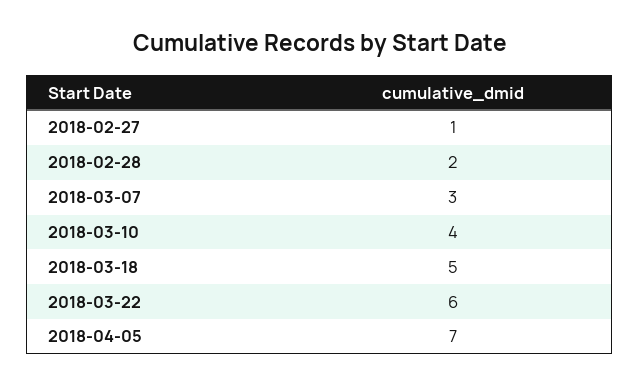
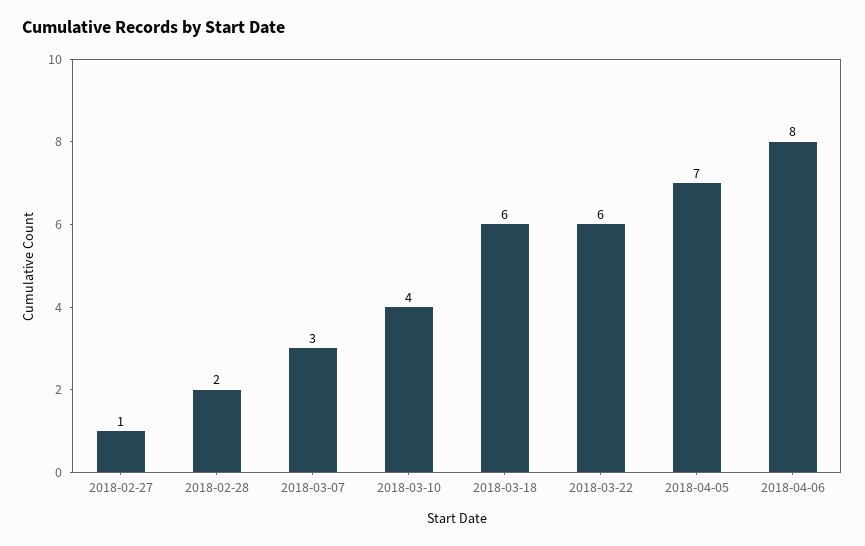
2018-03-18: 5 -> 6
2018-04-06: none -> 8

